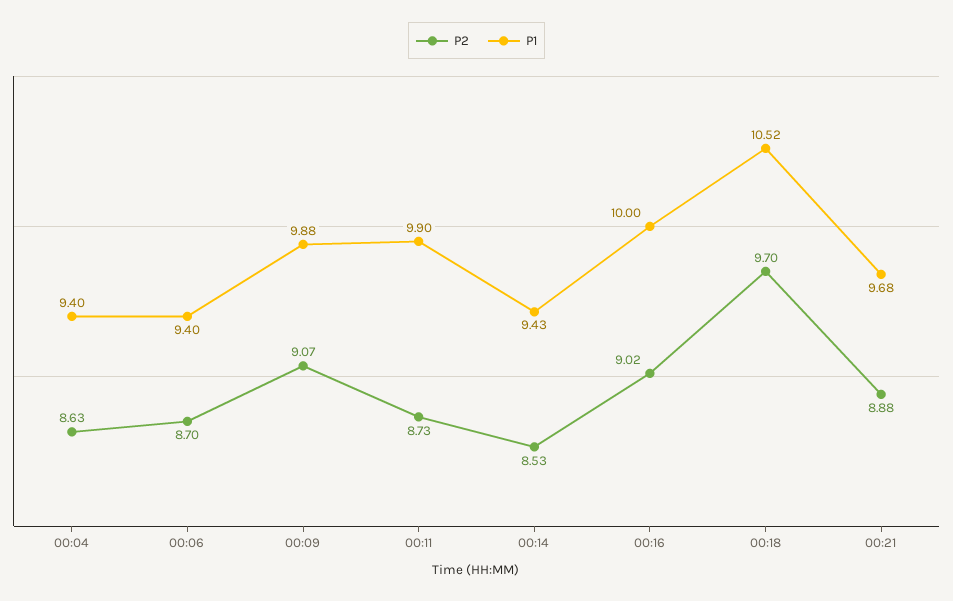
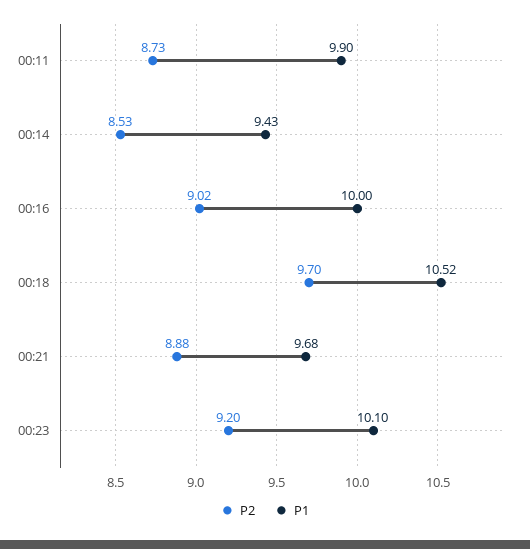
P2, 00:04: 8.63 -> none
P1, 00:04: 9.4 -> none
P2, 00:06: 8.7 -> none
P1, 00:06: 9.4 -> none
P2, 00:09: 9.07 -> none
P1, 00:09: 9.88 -> none
P2, 00:23: none -> 9.2
P1, 00:23: none -> 10.1

